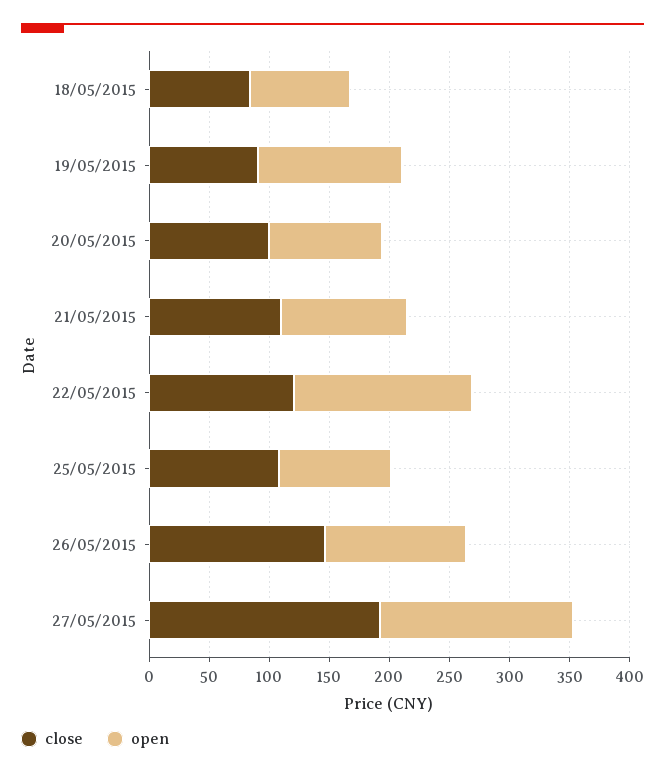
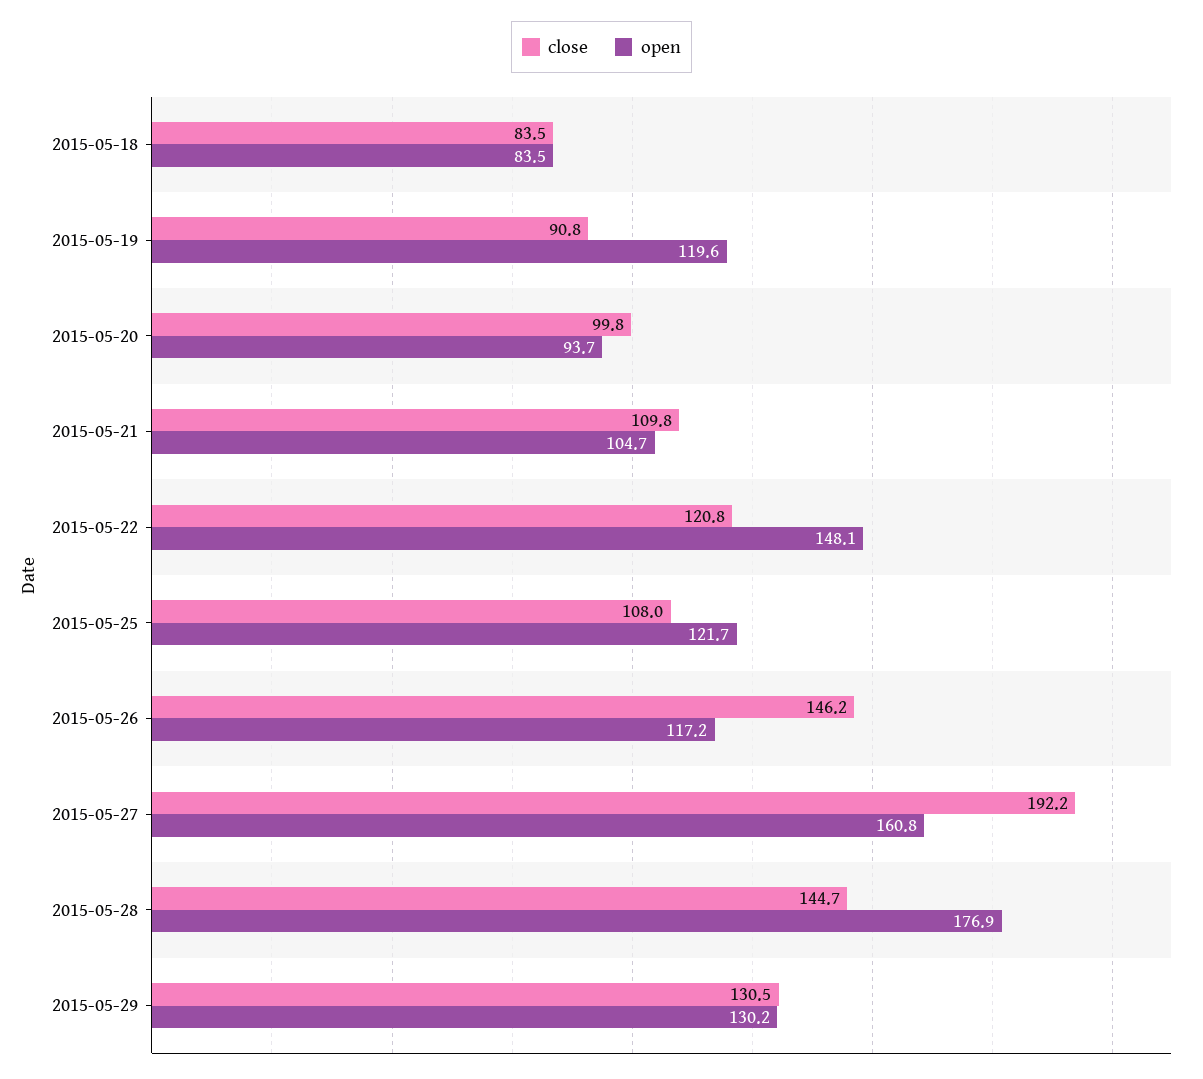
open, 25/05/2015: 90 -> 121.7
close, 2015-05-28: none -> 144.7
open, 2015-05-28: none -> 176.9
close, 2015-05-29: none -> 130.5
open, 2015-05-29: none -> 130.2

